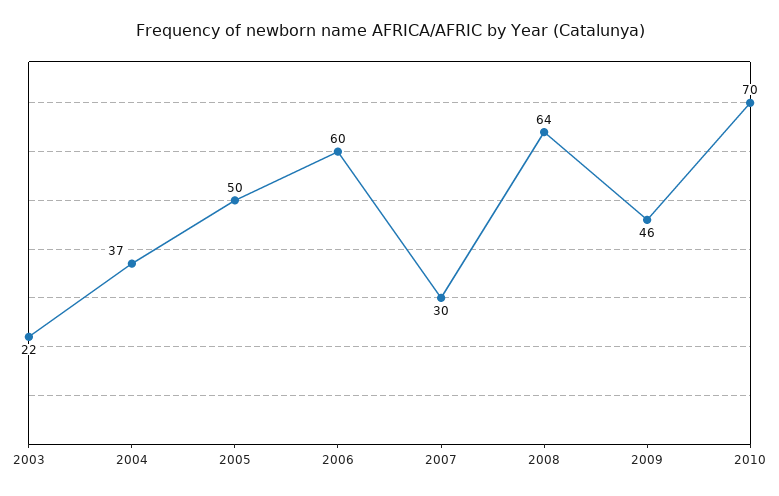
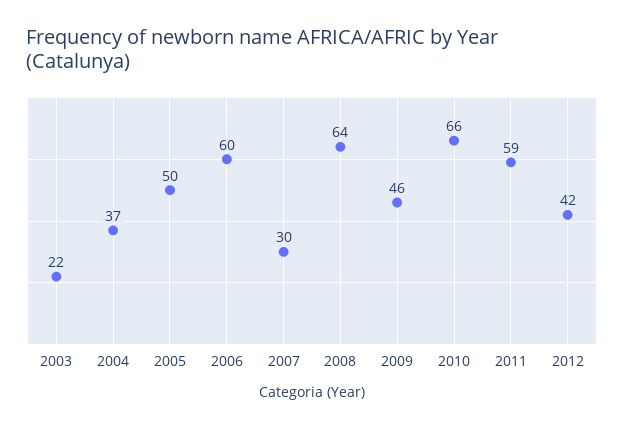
2010: 70 -> 66
2011: none -> 59
2012: none -> 42

